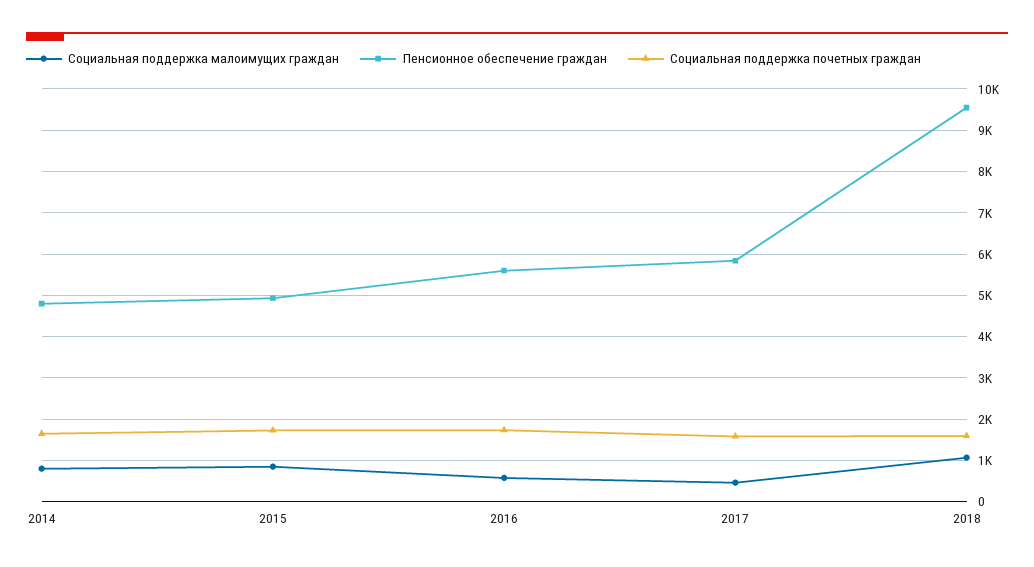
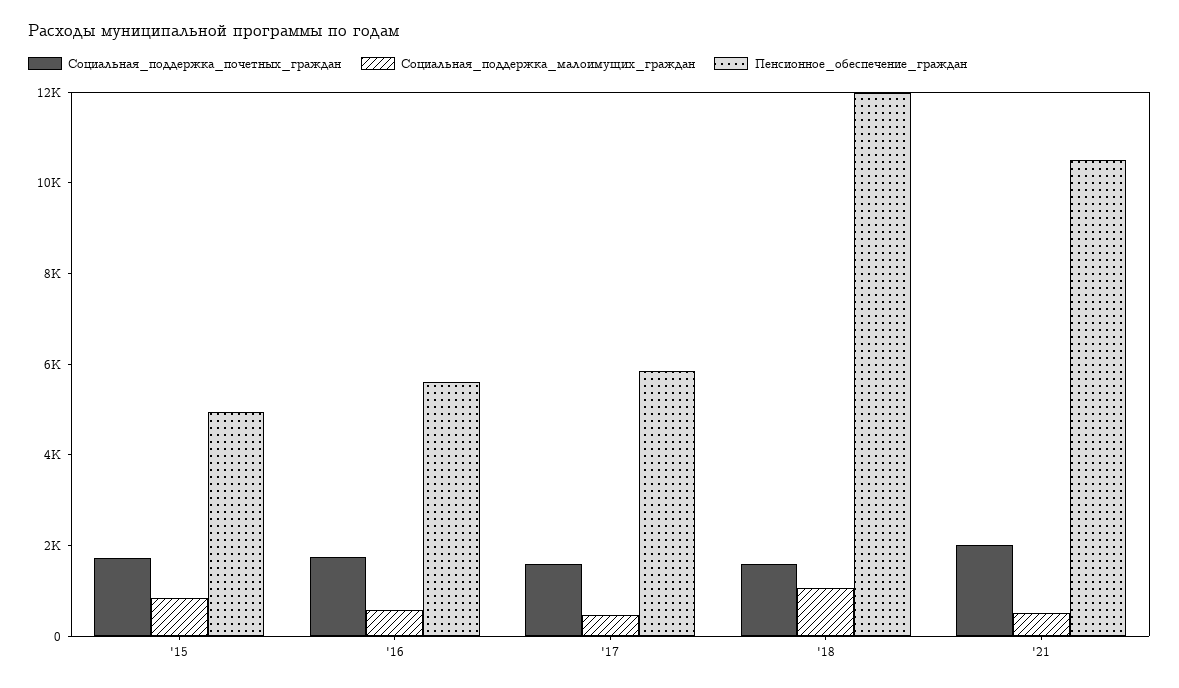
Социальная поддержка малоимущих граждан, 2014: 800 -> none
Пенсионное обеспечение граждан, 2014: 4800 -> none
Социальная поддержка почетных граждан, 2014: 1600 -> none
Пенсионное обеспечение граждан, 2018: 9600 -> 12000
Социальная поддержка почетных граждан, '21: none -> 2000
Социальная поддержка малоимущих граждан, '21: none -> 500
Пенсионное обеспечение граждан, '21: none -> 10500

